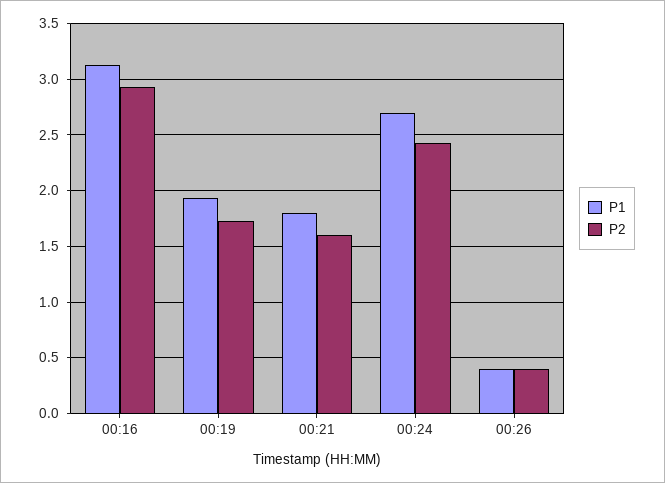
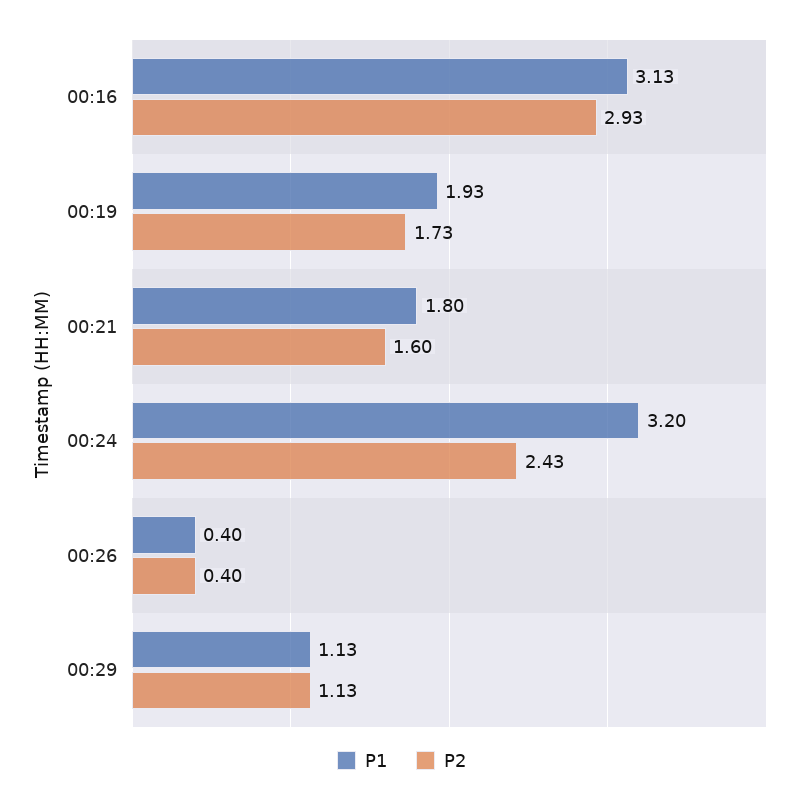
P1, 00:24: 2.7 -> 3.2
P1, 00:29: none -> 1.13
P2, 00:29: none -> 1.13

